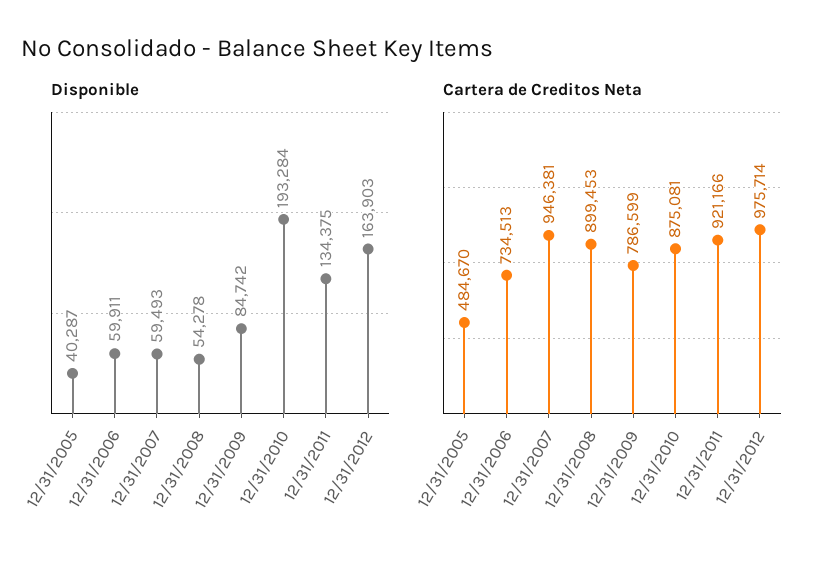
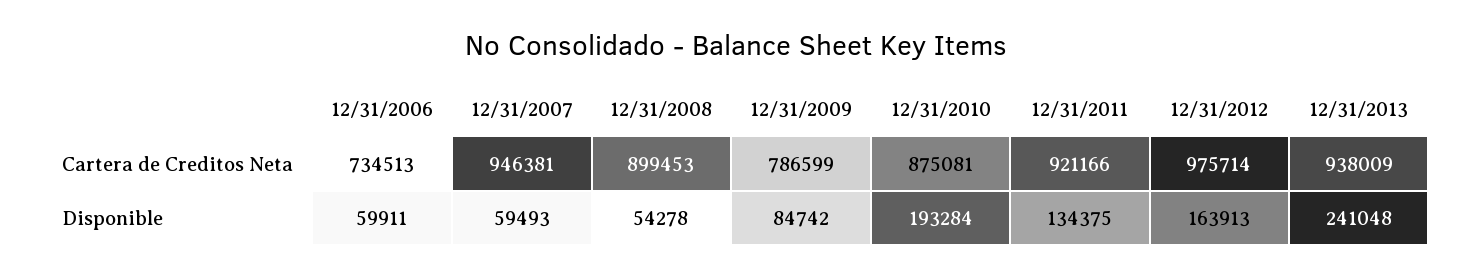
Disponible, 12/31/2005: 40287 -> none
Disponible, 12/31/2012: 163903 -> 163913
Cartera de Creditos Neta, 12/31/2005: 484670 -> none
Cartera de Creditos Neta, 12/31/2013: none -> 938009
Disponible, 12/31/2013: none -> 241048

